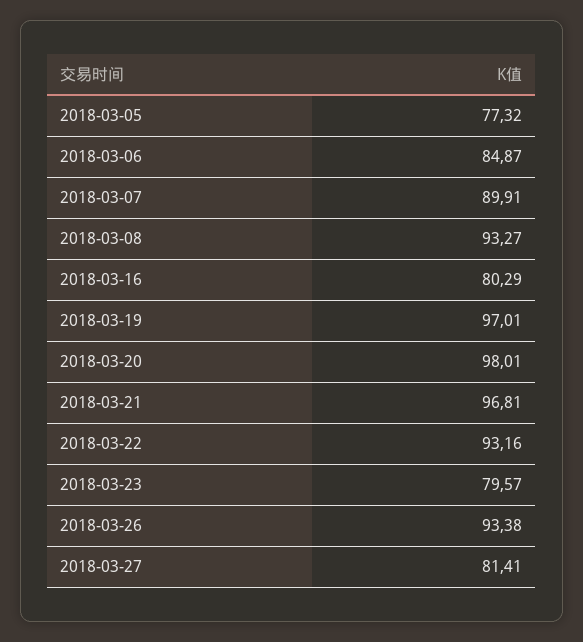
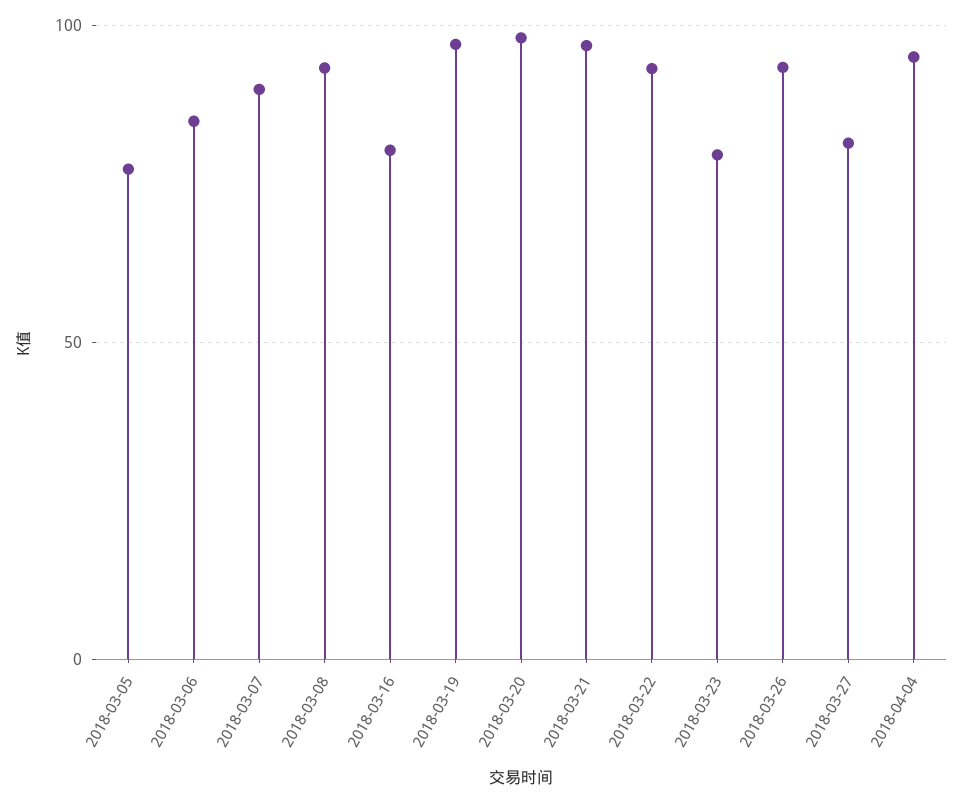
2018-04-04: none -> 95

